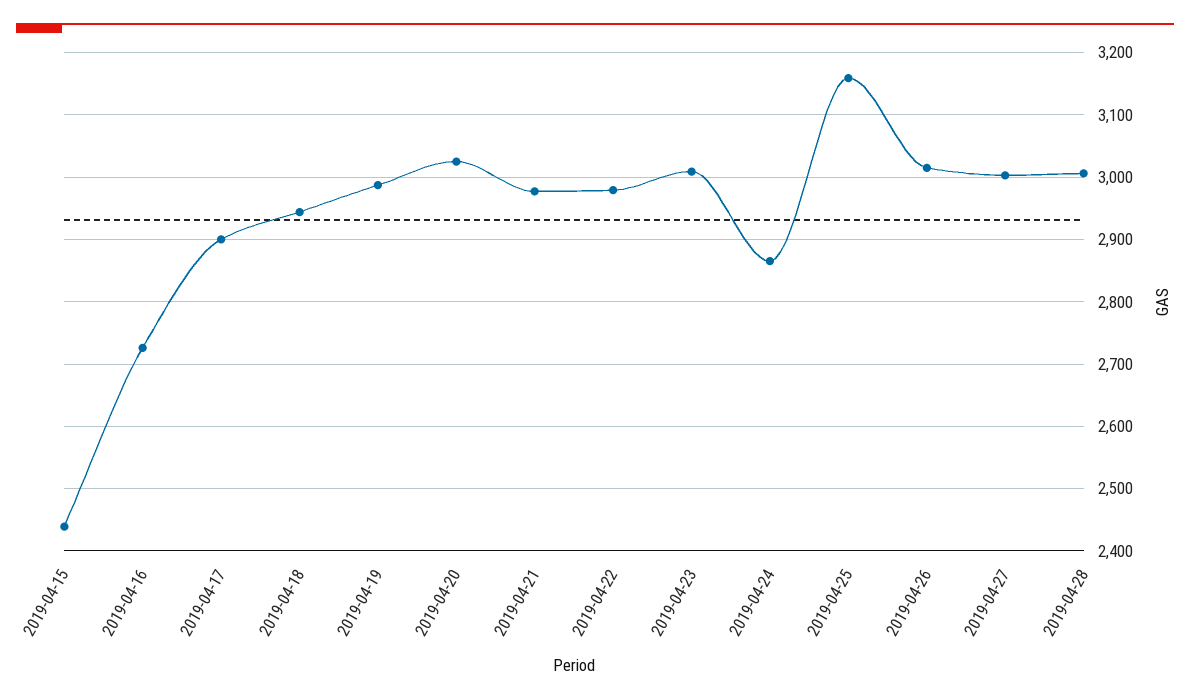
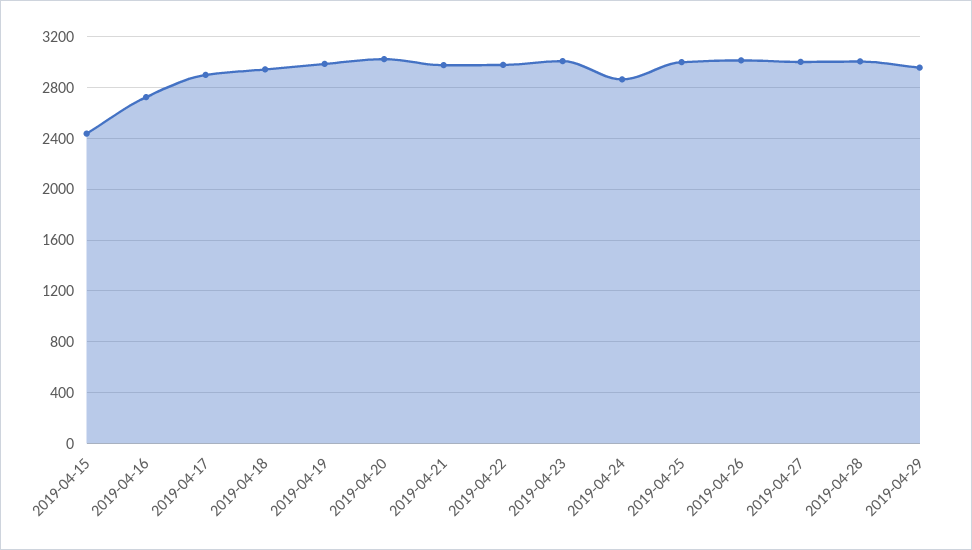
2019-04-25: 3160 -> 3000
2019-04-29: none -> 2950

